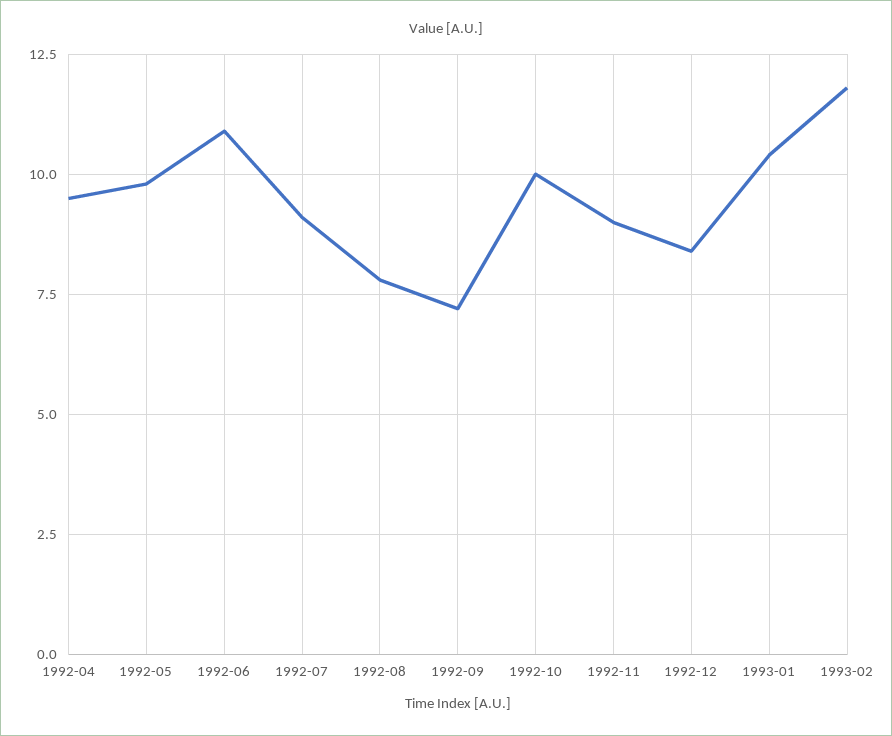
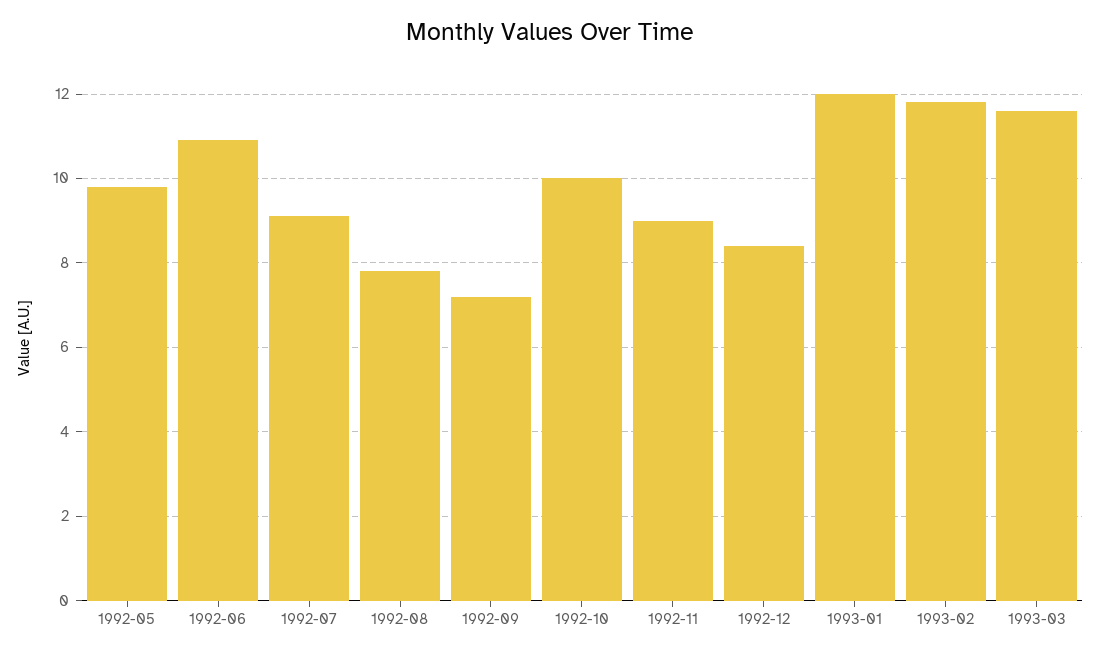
1992-04: 9.5 -> none
1993-01: 10.5 -> 12
1993-03: none -> 11.5

